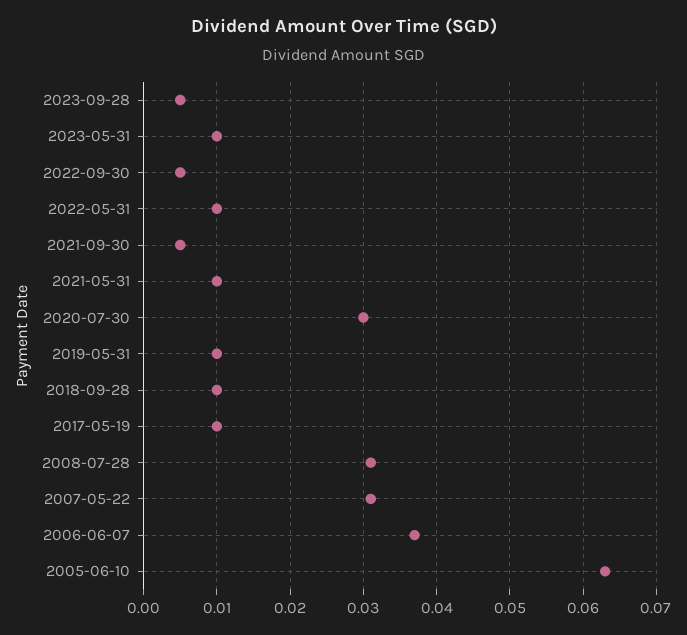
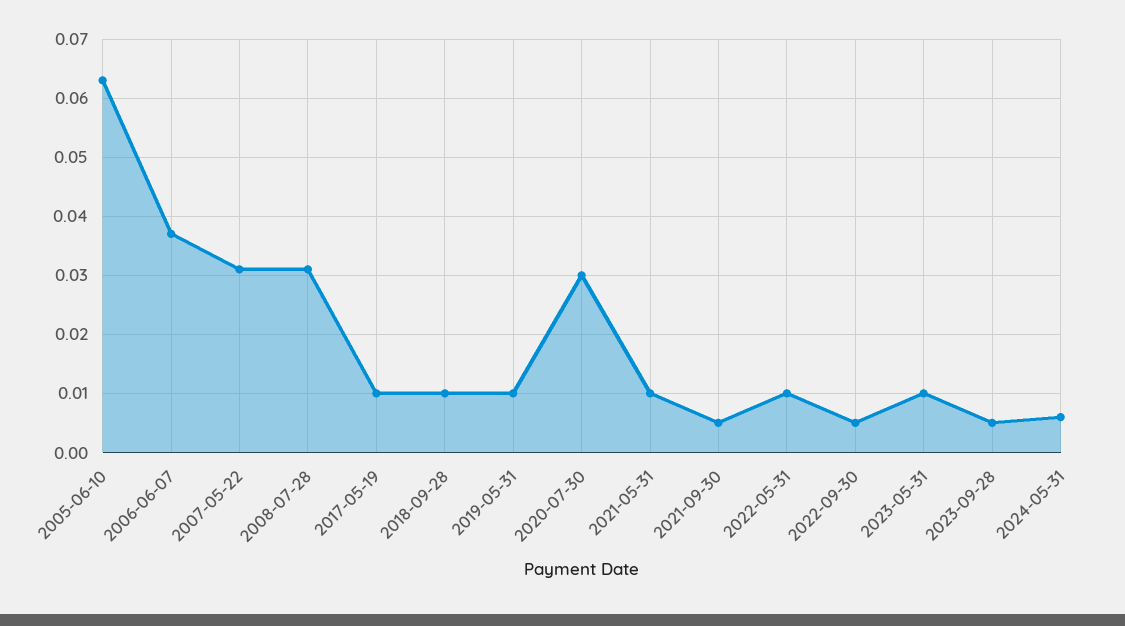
2024-05-31: none -> 0.005

